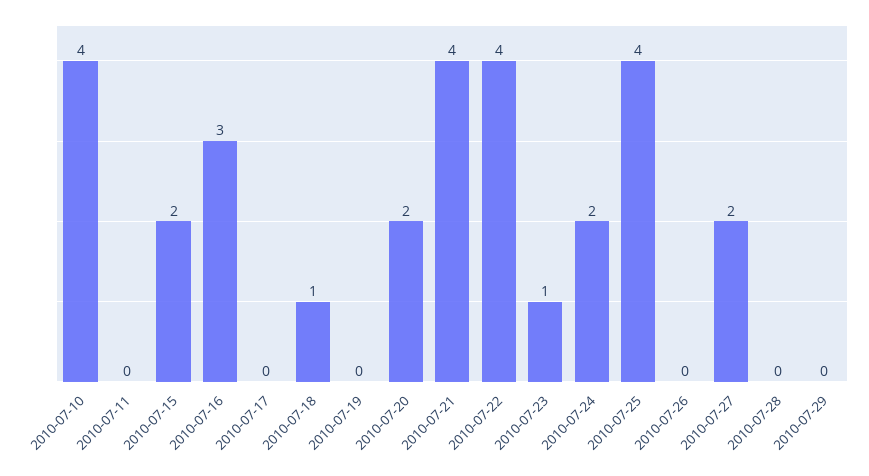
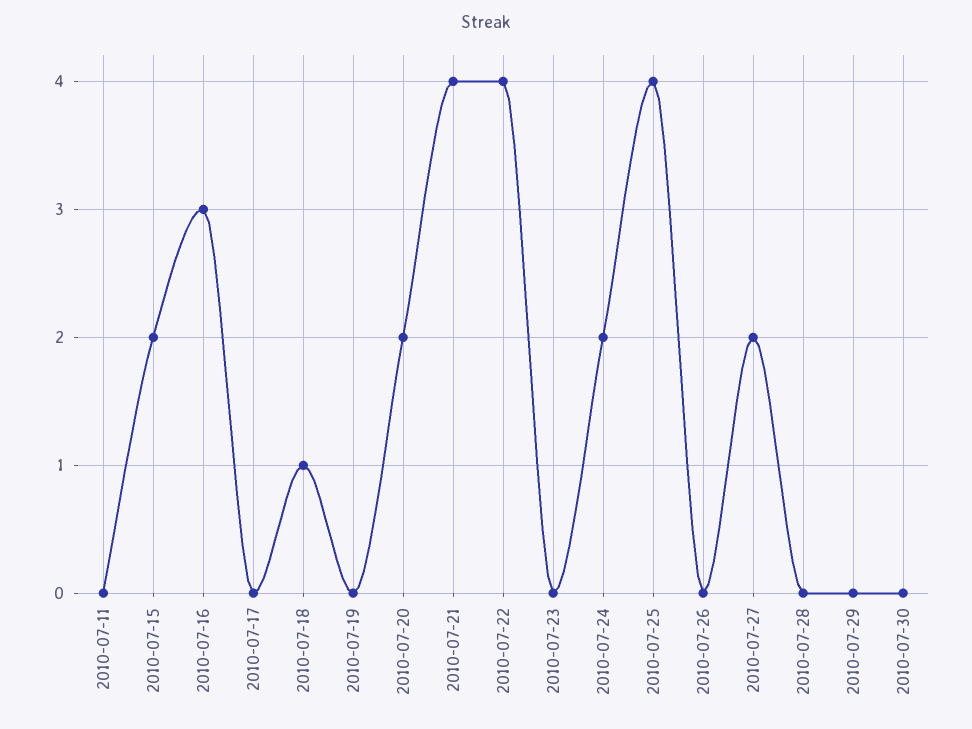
2010-07-10: 4 -> none
2010-07-23: 1 -> 0
2010-07-30: none -> 0

